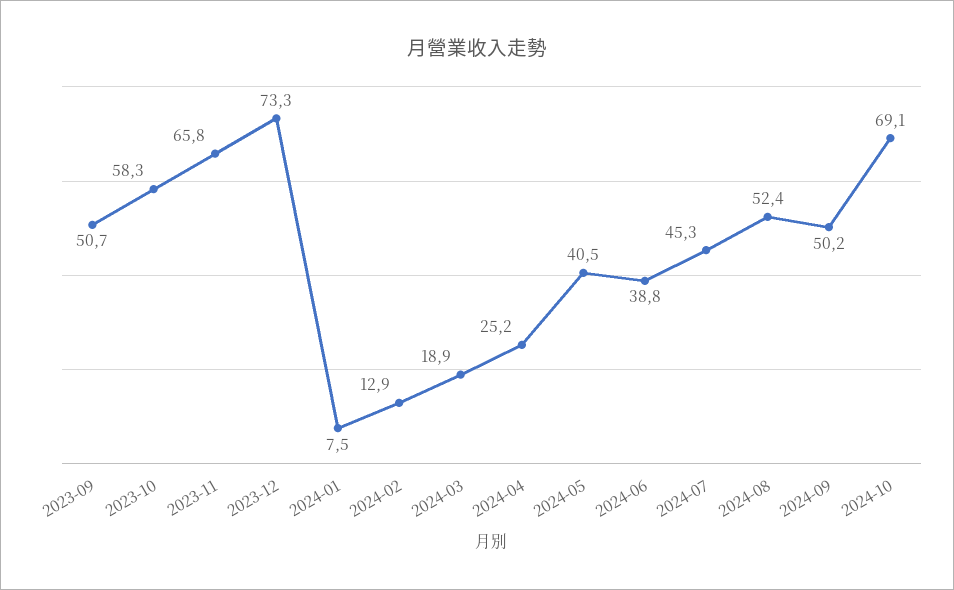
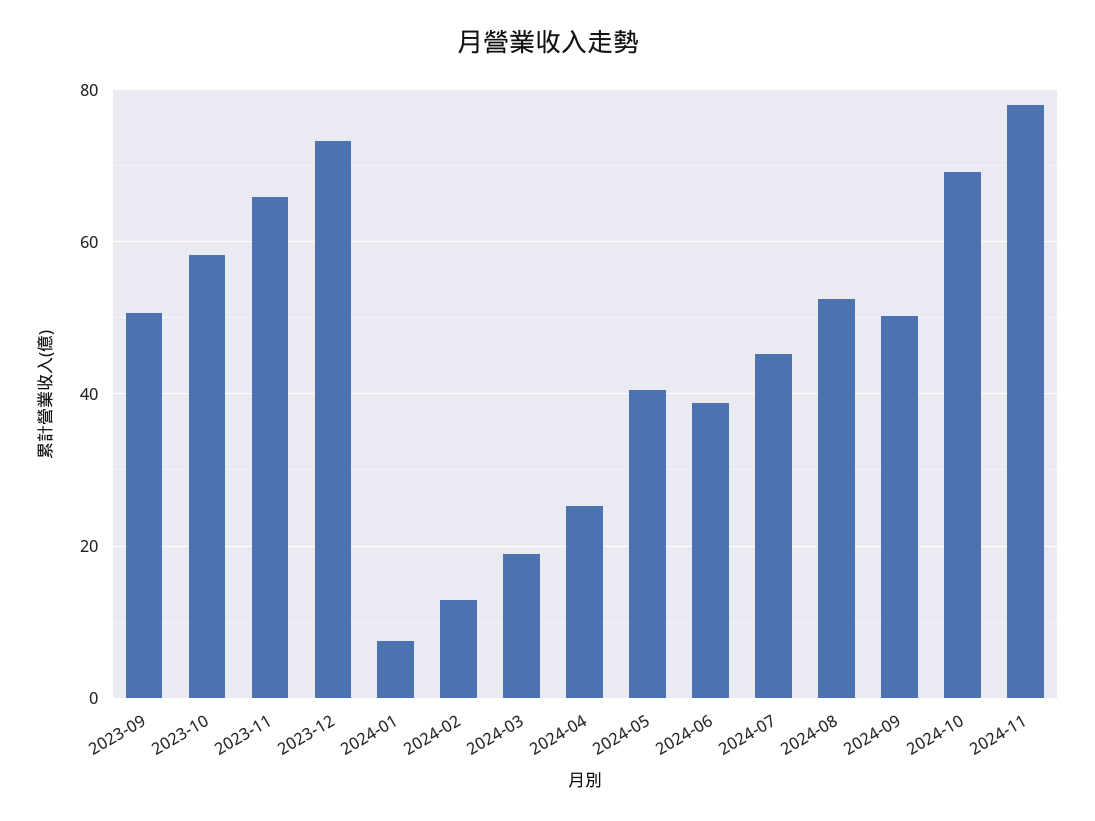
2024-11: none -> 78

